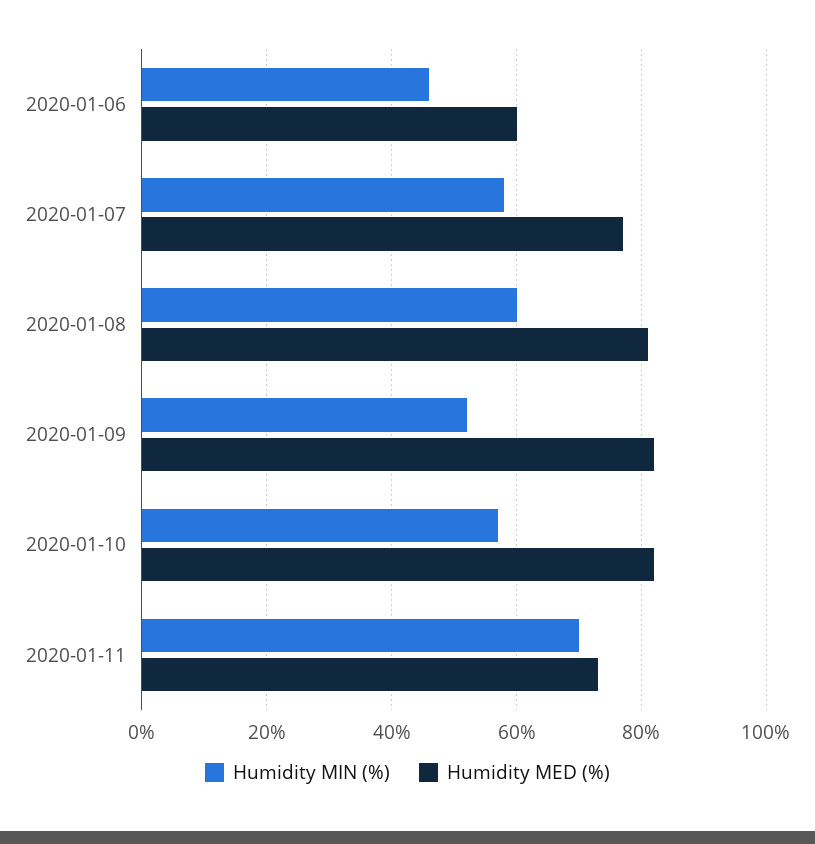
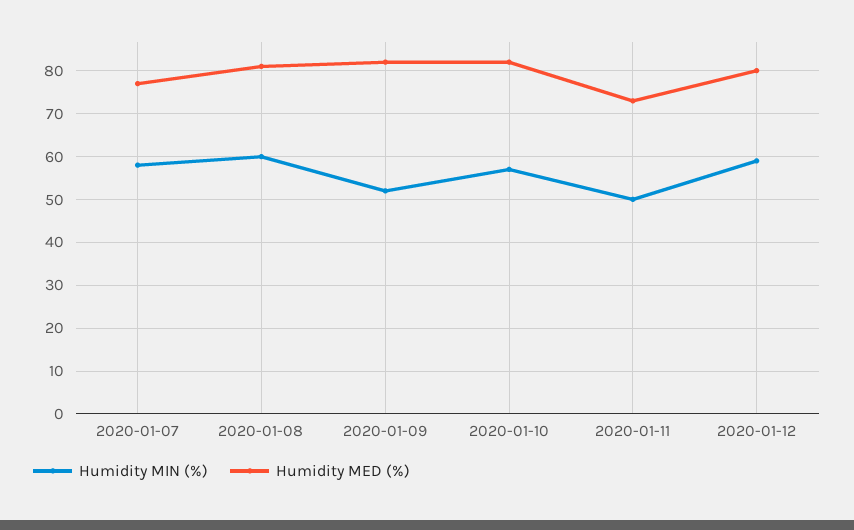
Humidity MIN (%), 2020-01-06: 45 -> none
Humidity MED (%), 2020-01-06: 60 -> none
Humidity MIN (%), 2020-01-11: 70 -> 50
Humidity MIN (%), 2020-01-12: none -> 60
Humidity MED (%), 2020-01-12: none -> 80

